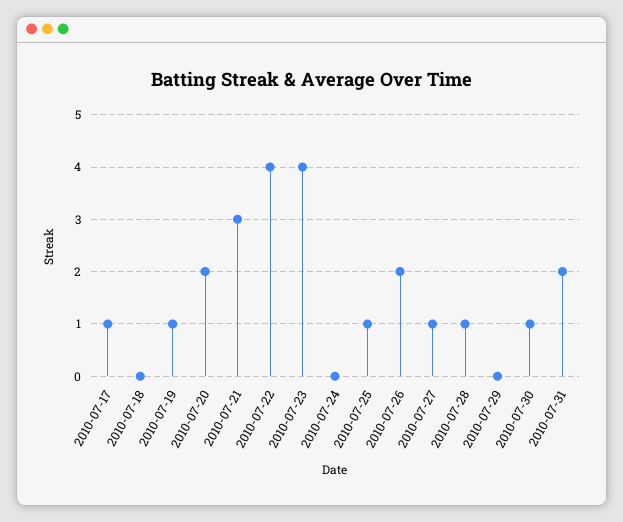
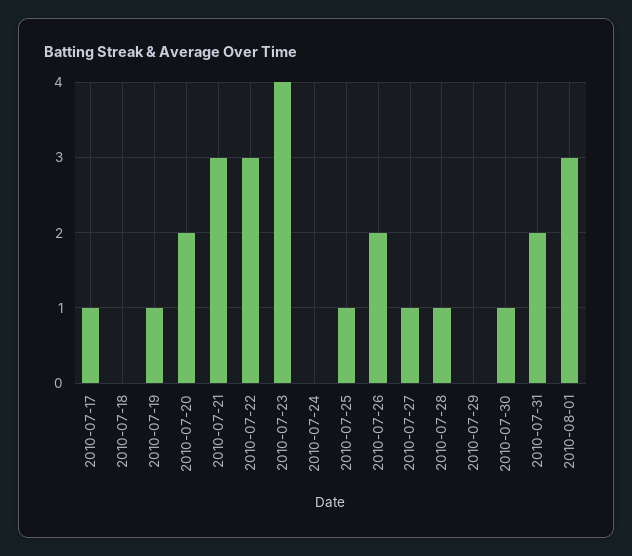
2010-07-22: 4 -> 3
2010-08-01: none -> 3

